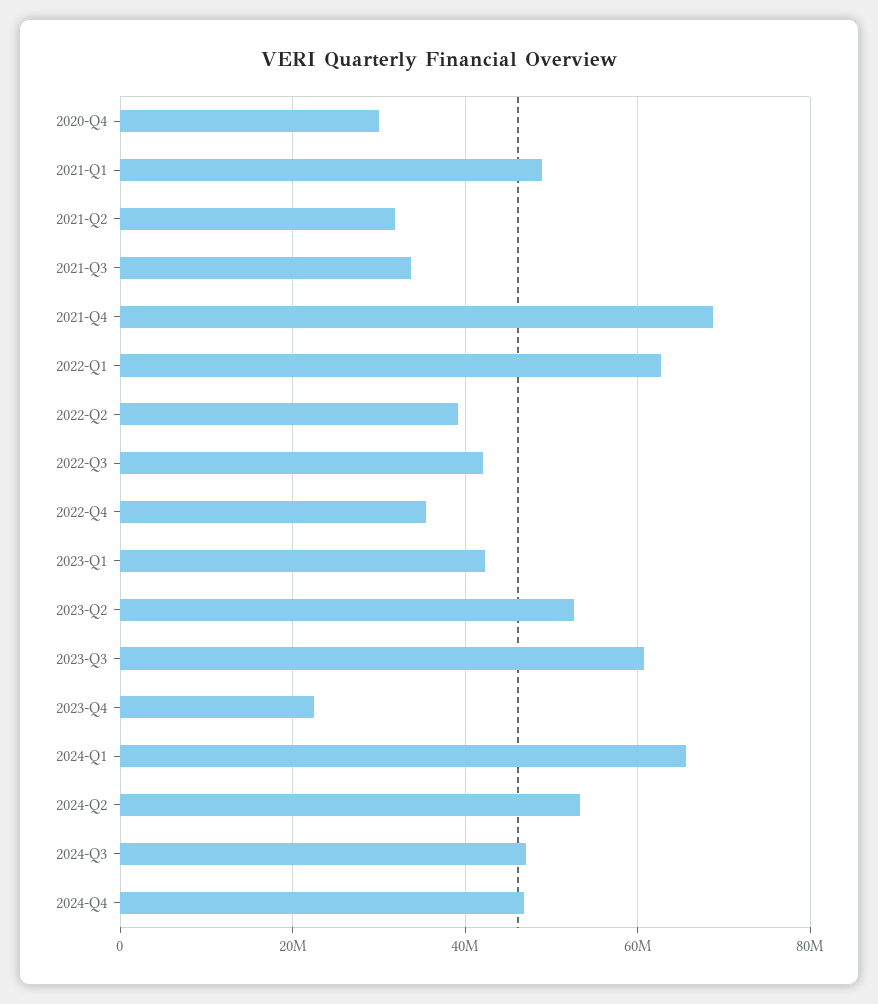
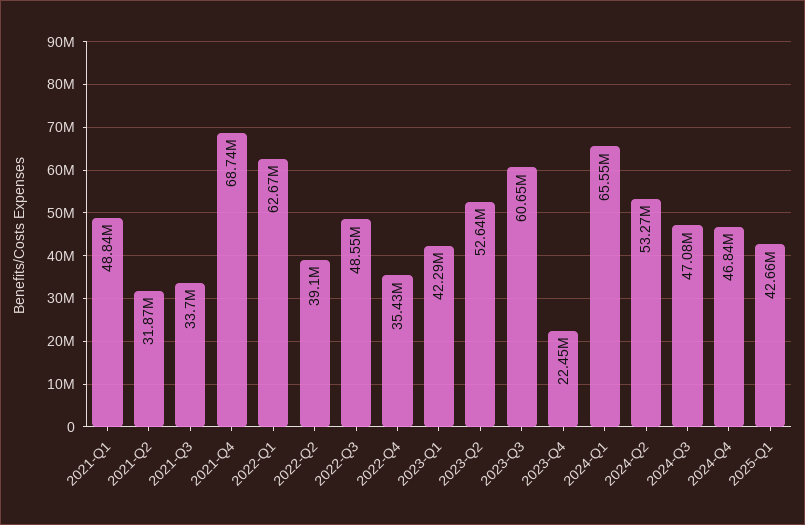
2020-Q4: 30000000 -> none
2022-Q3: 42000000 -> 48550000
2025-Q1: none -> 42660000

